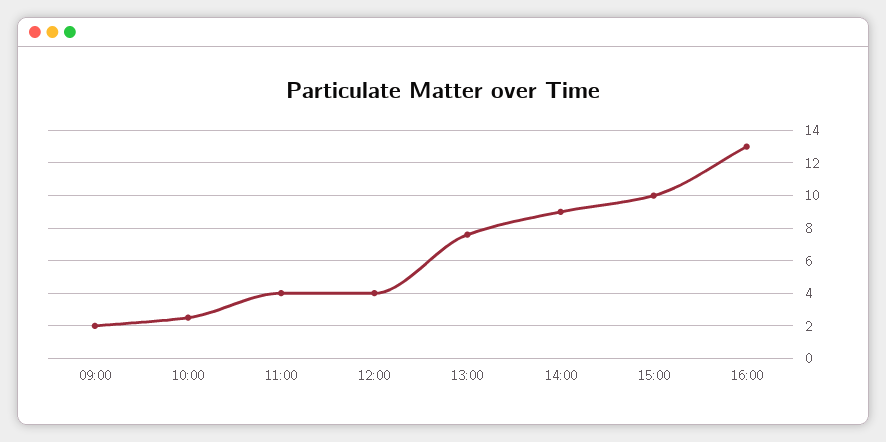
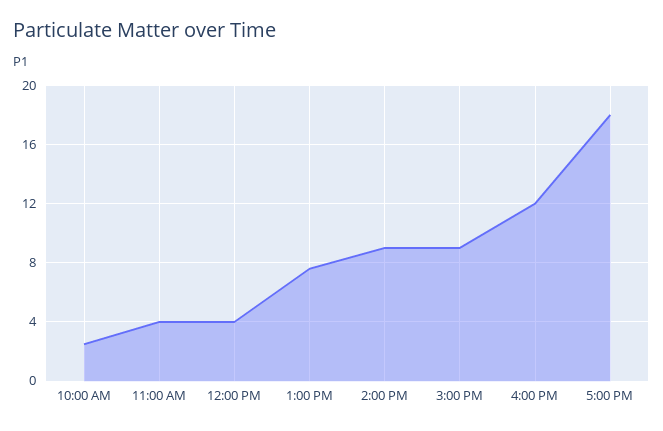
09:00: 2 -> none
15:00: 10 -> 9
16:00: 13 -> 12
5:00 PM: none -> 18

